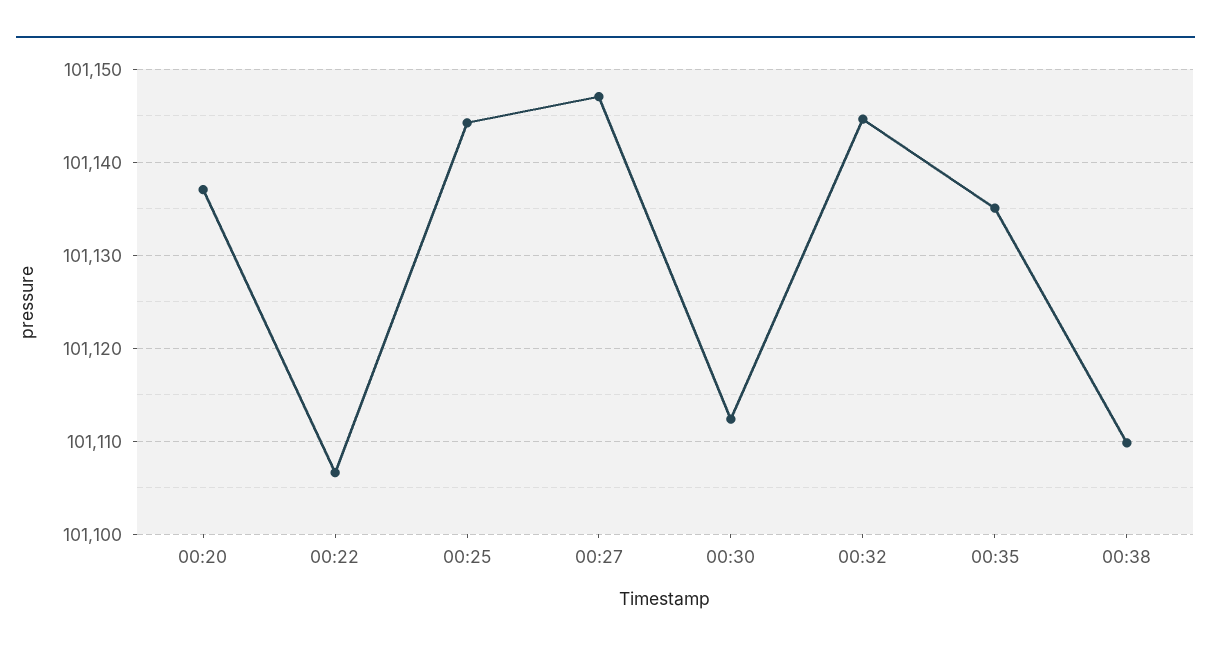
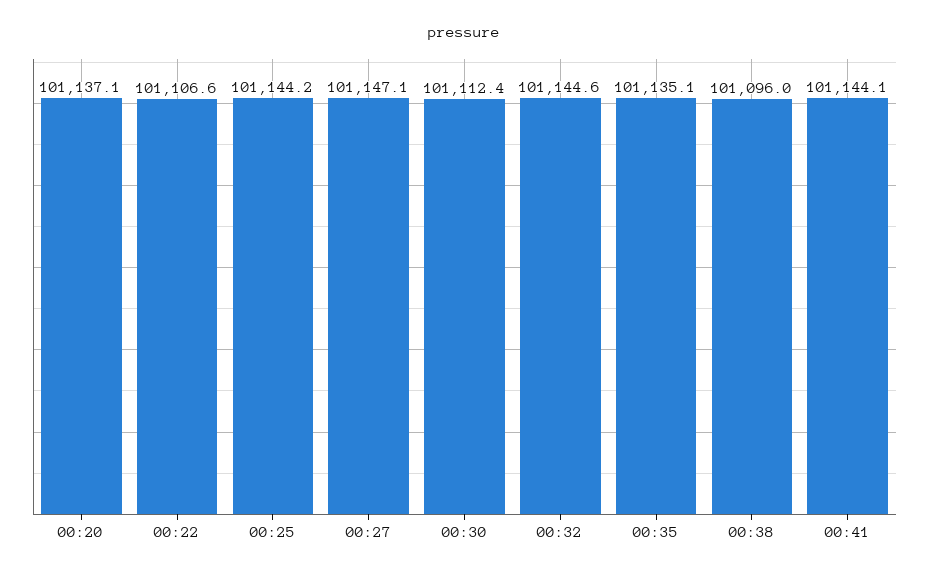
00:38: 101110 -> 101096
00:41: none -> 101144.1

